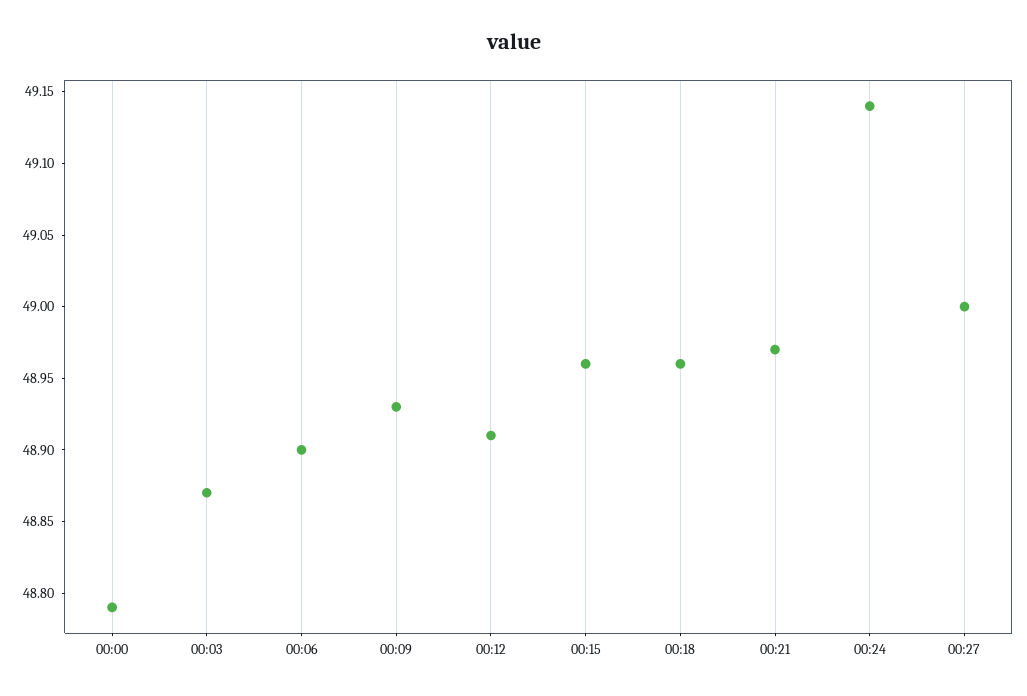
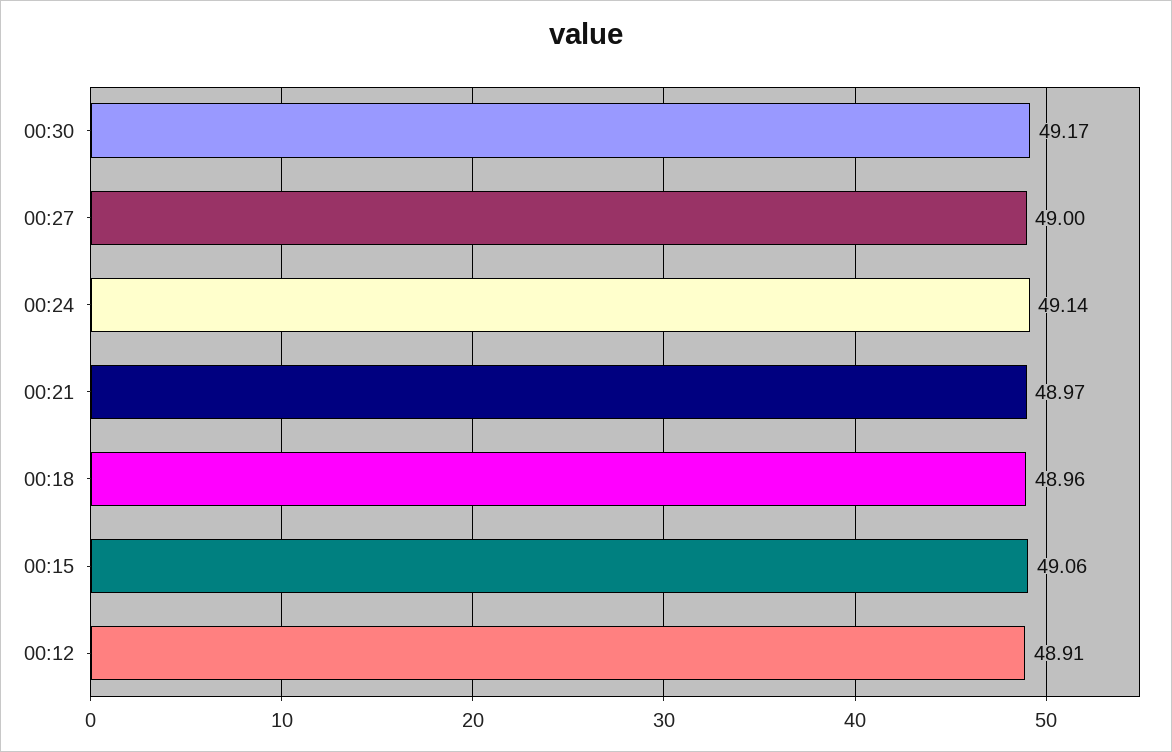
00:00: 48.79 -> none
00:03: 48.87 -> none
00:06: 48.9 -> none
00:09: 48.93 -> none
00:15: 48.96 -> 49.06
00:30: none -> 49.17

